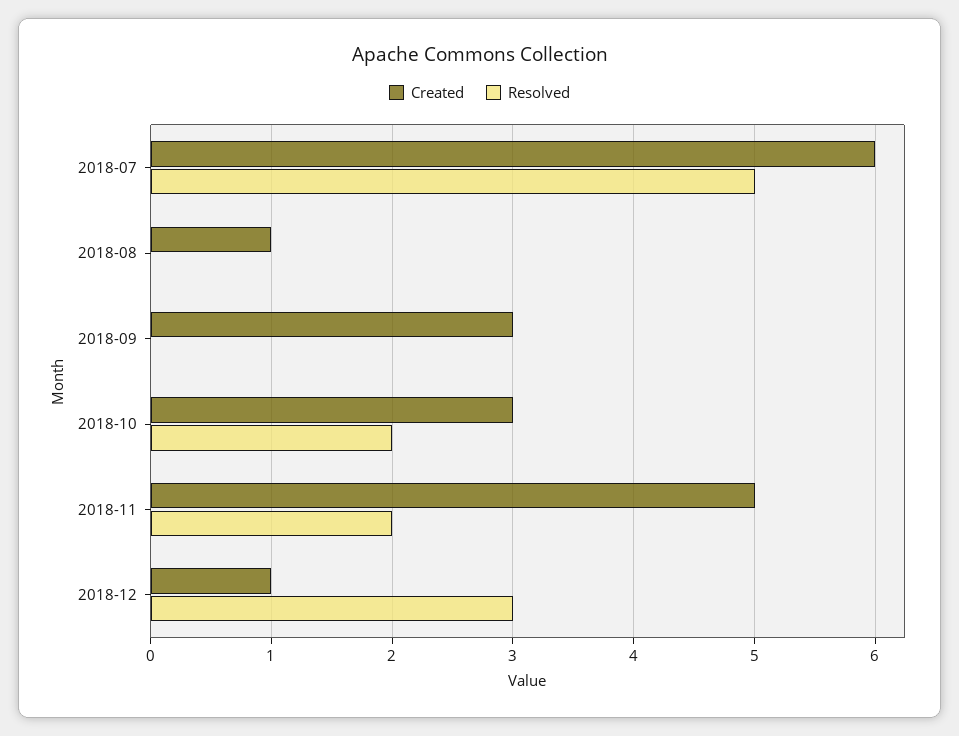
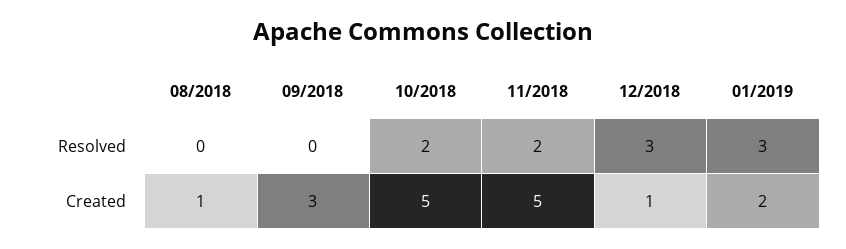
Created, 2018-07: 6 -> none
Resolved, 2018-07: 5 -> none
Created, 2018-10: 3 -> 5
Resolved, 01/2019: none -> 3
Created, 01/2019: none -> 2

